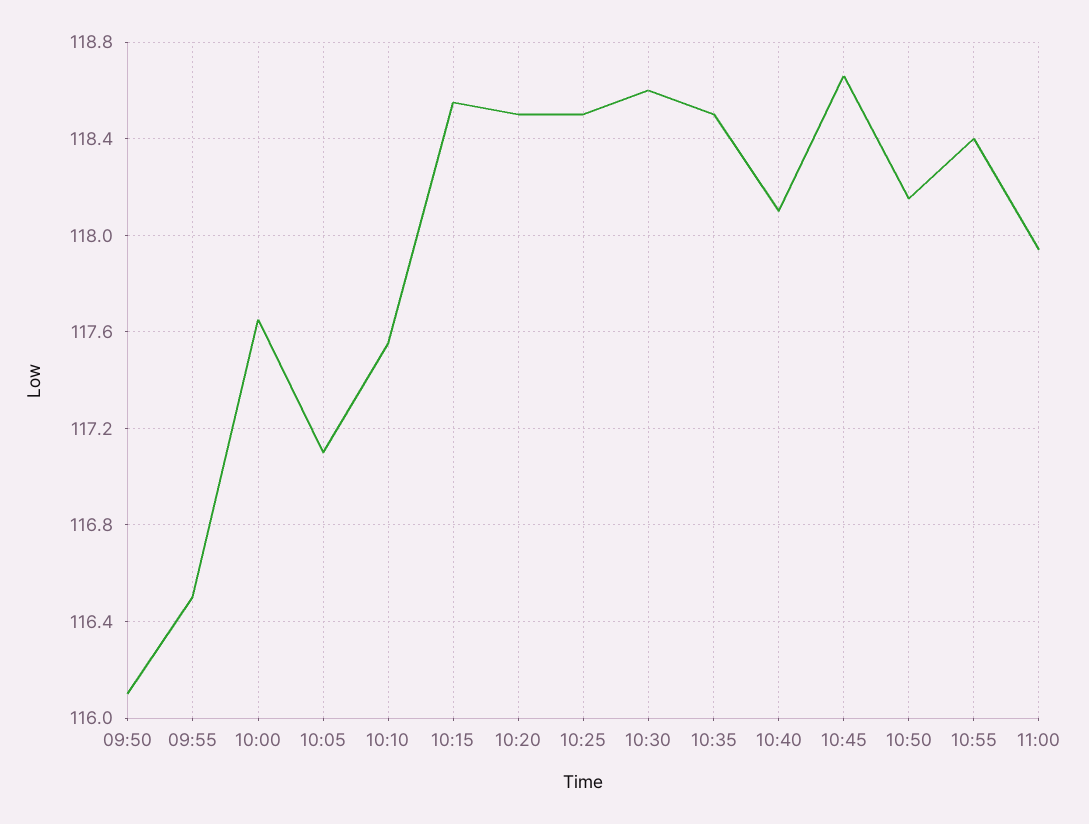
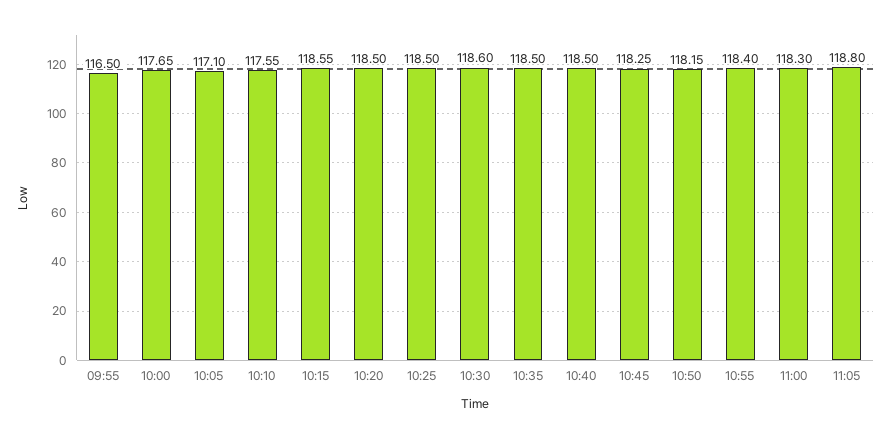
09:50: 116.1 -> none
10:40: 118.1 -> 118.5
10:45: 118.65 -> 118.25
11:00: 117.95 -> 118.3
11:05: none -> 118.8

